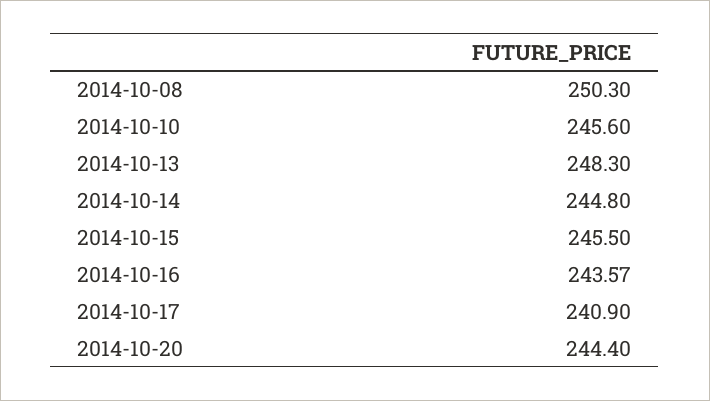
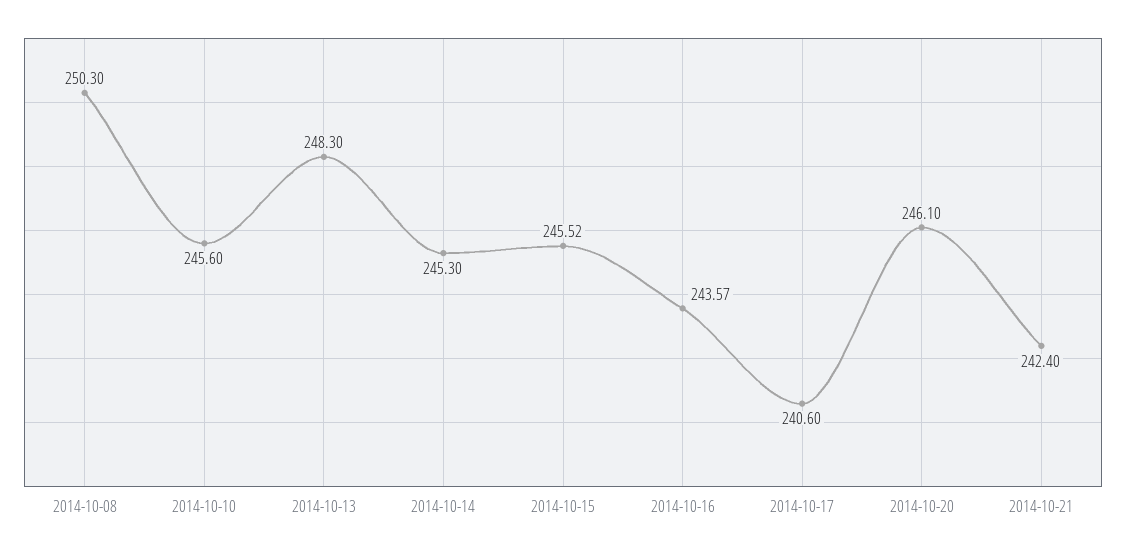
2014-10-14: 244.8 -> 245.3
2014-10-15: 245.5 -> 245.52
2014-10-17: 240.9 -> 240.6
2014-10-20: 244.4 -> 246.1
2014-10-21: none -> 242.4

